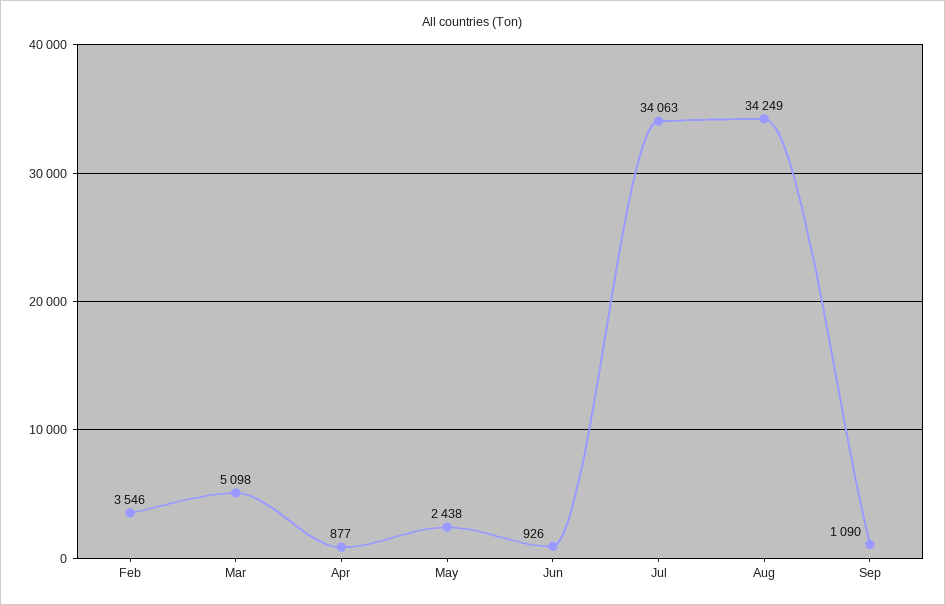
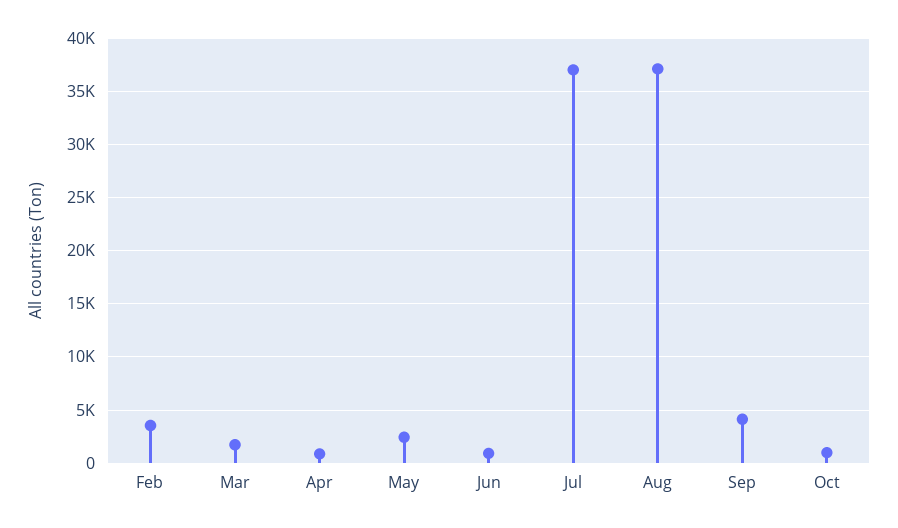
Mar: 5098 -> 2000
Jul: 34063 -> 37000
Aug: 34249 -> 37000
Sep: 1090 -> 4000
Oct: none -> 1000

